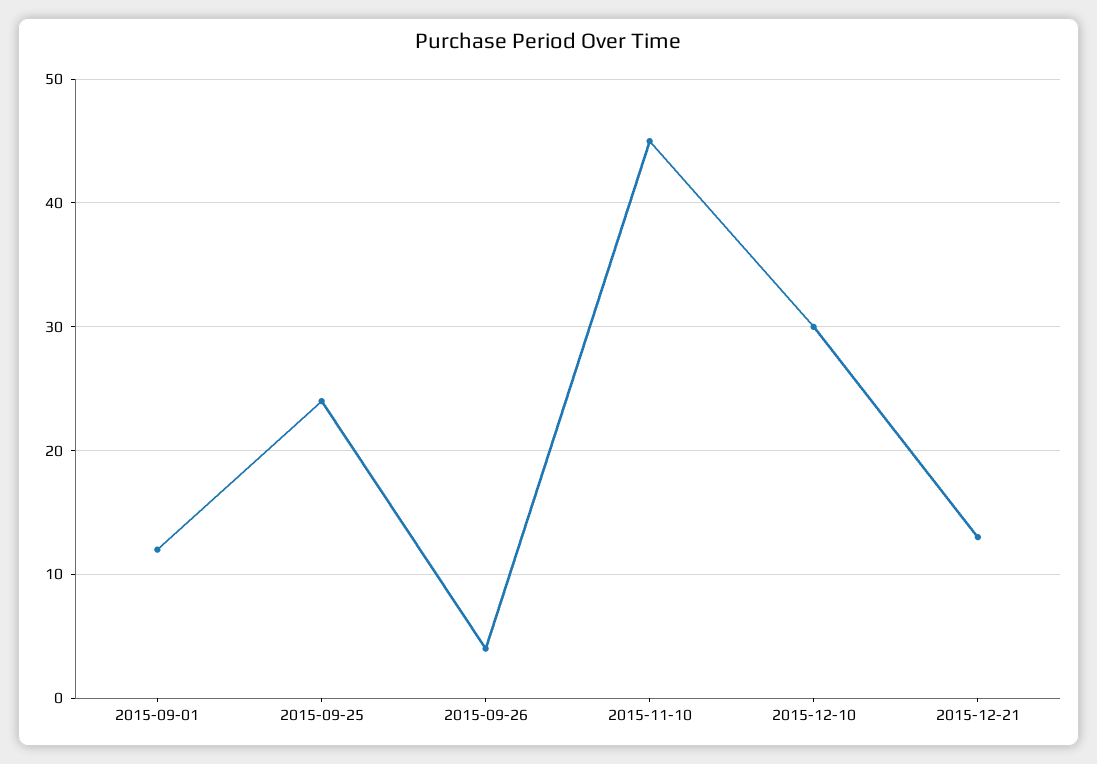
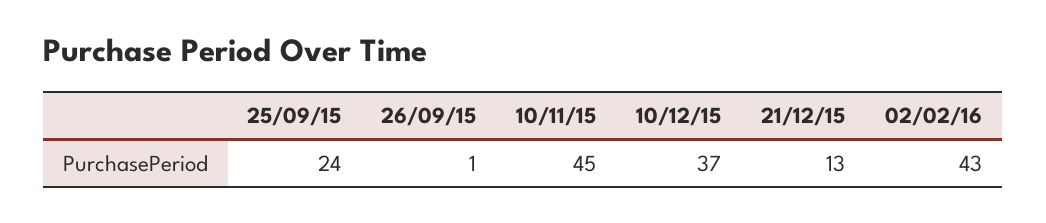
2015-09-01: 12 -> none
2015-09-26: 4 -> 1
2015-12-10: 30 -> 37
02/02/16: none -> 43

